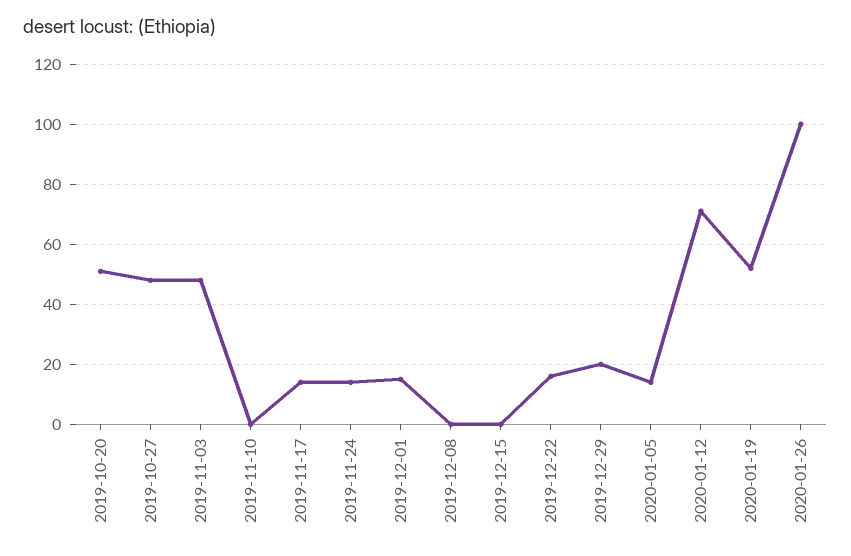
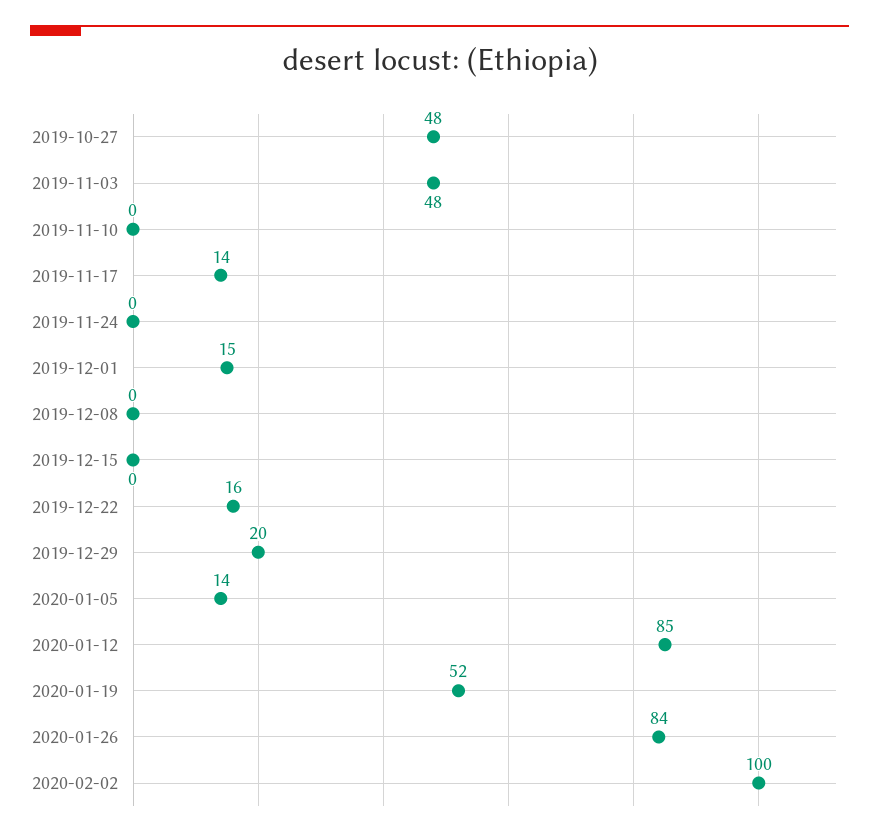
2019-10-20: 50 -> none
2019-11-24: 15 -> 0
2020-01-12: 70 -> 85
2020-01-26: 100 -> 84
2020-02-02: none -> 100

